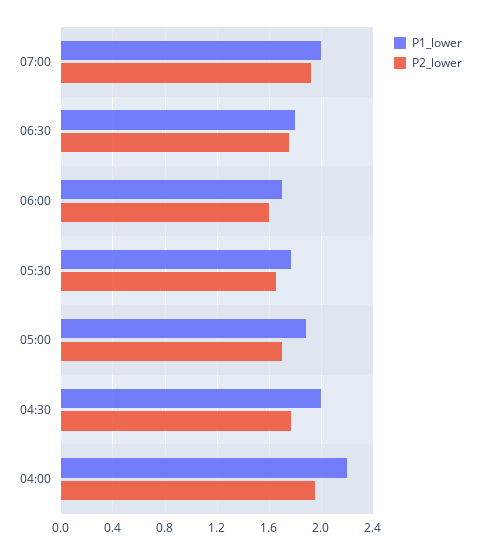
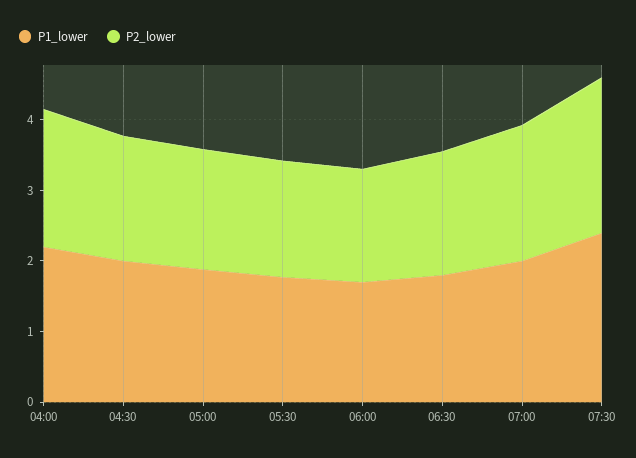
P1_lower, 07:30: none -> 2.4
P2_lower, 07:30: none -> 2.2

